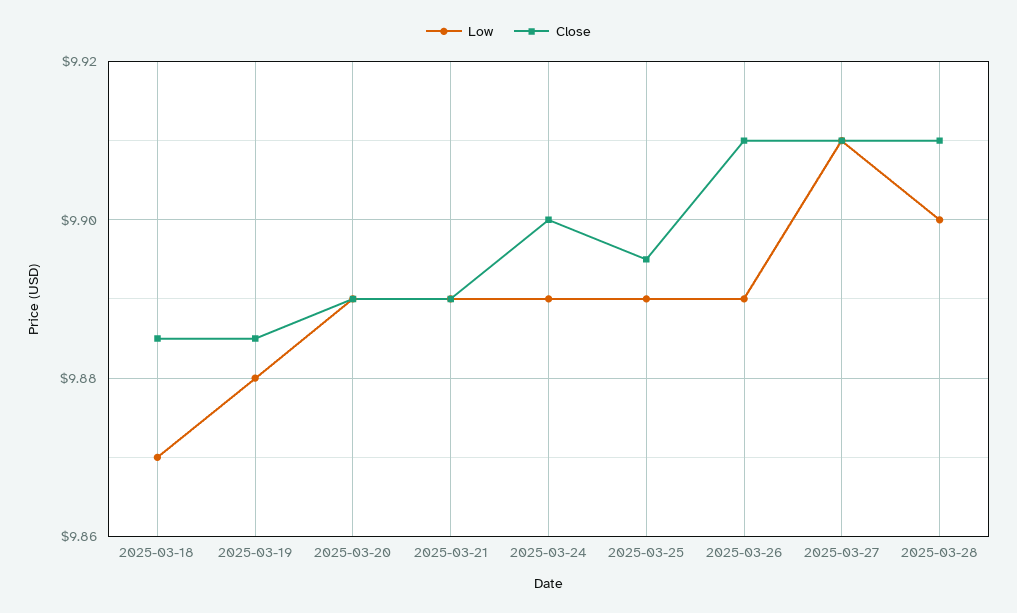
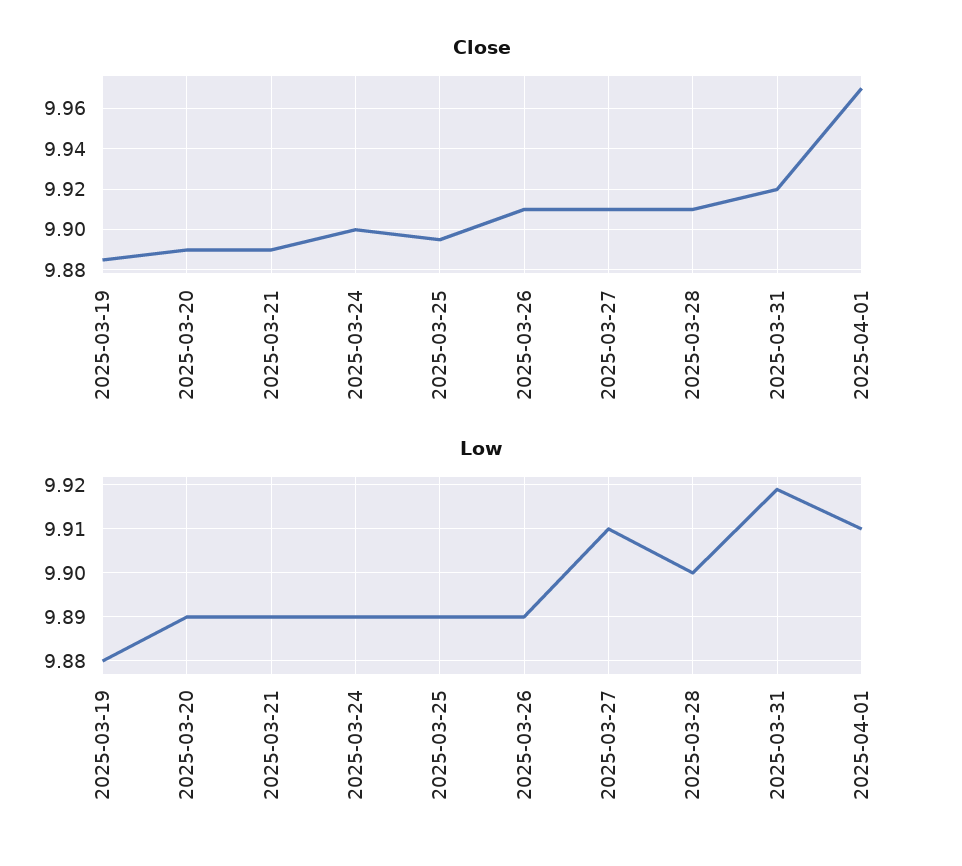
Low, 2025-03-18: 9.87 -> none
Close, 2025-03-18: 9.885 -> none
Close, 2025-03-31: none -> 9.92
Close, 2025-04-01: none -> 9.97
Low, 2025-03-31: none -> 9.92
Low, 2025-04-01: none -> 9.91

